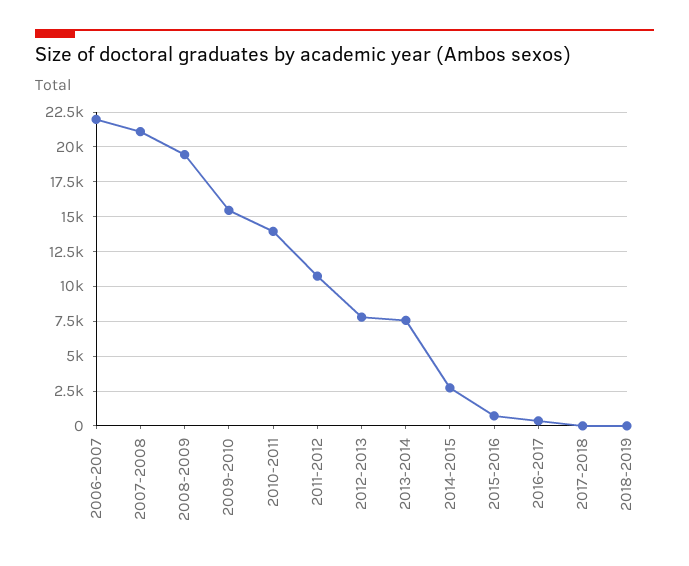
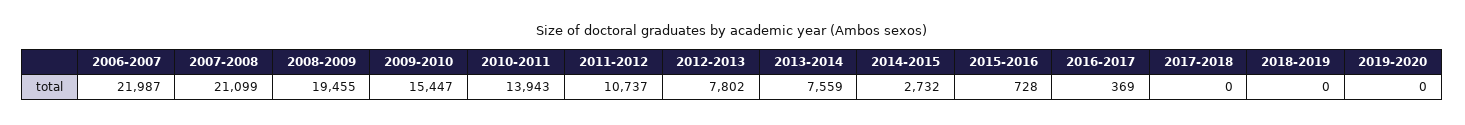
2019-2020: none -> 0

